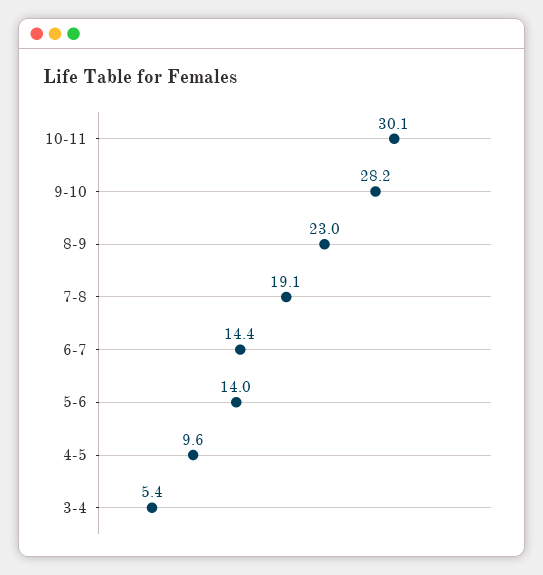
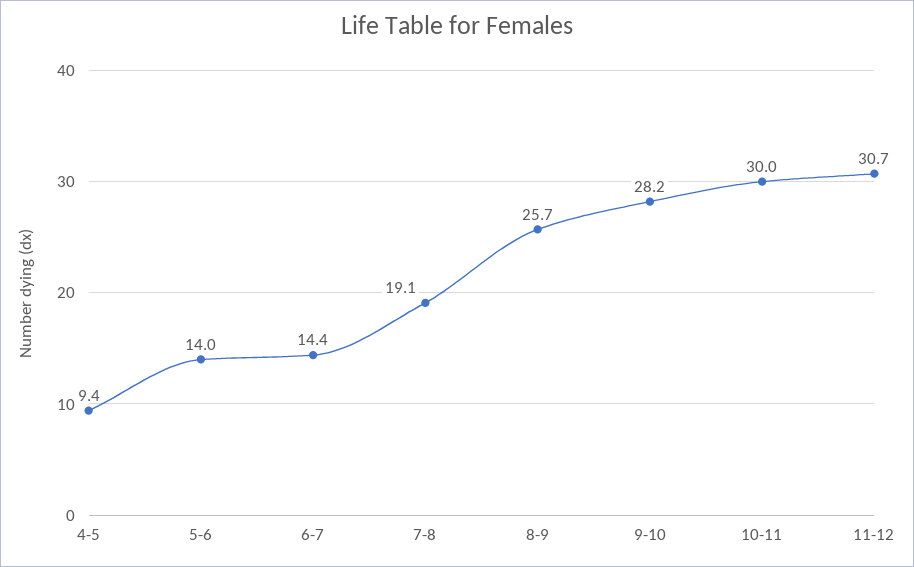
10-11: 30.1 -> 30
8-9: 23 -> 25.7
4-5: 9.6 -> 9.4
3-4: 5.4 -> none
11-12: none -> 30.7

